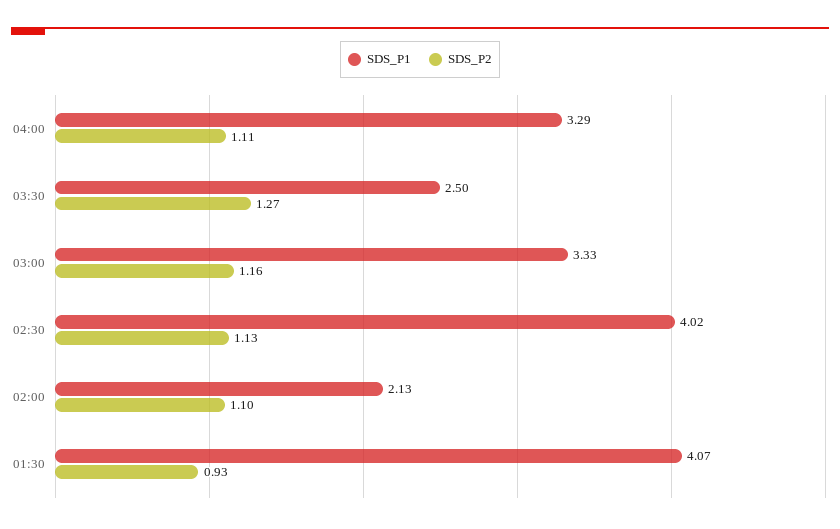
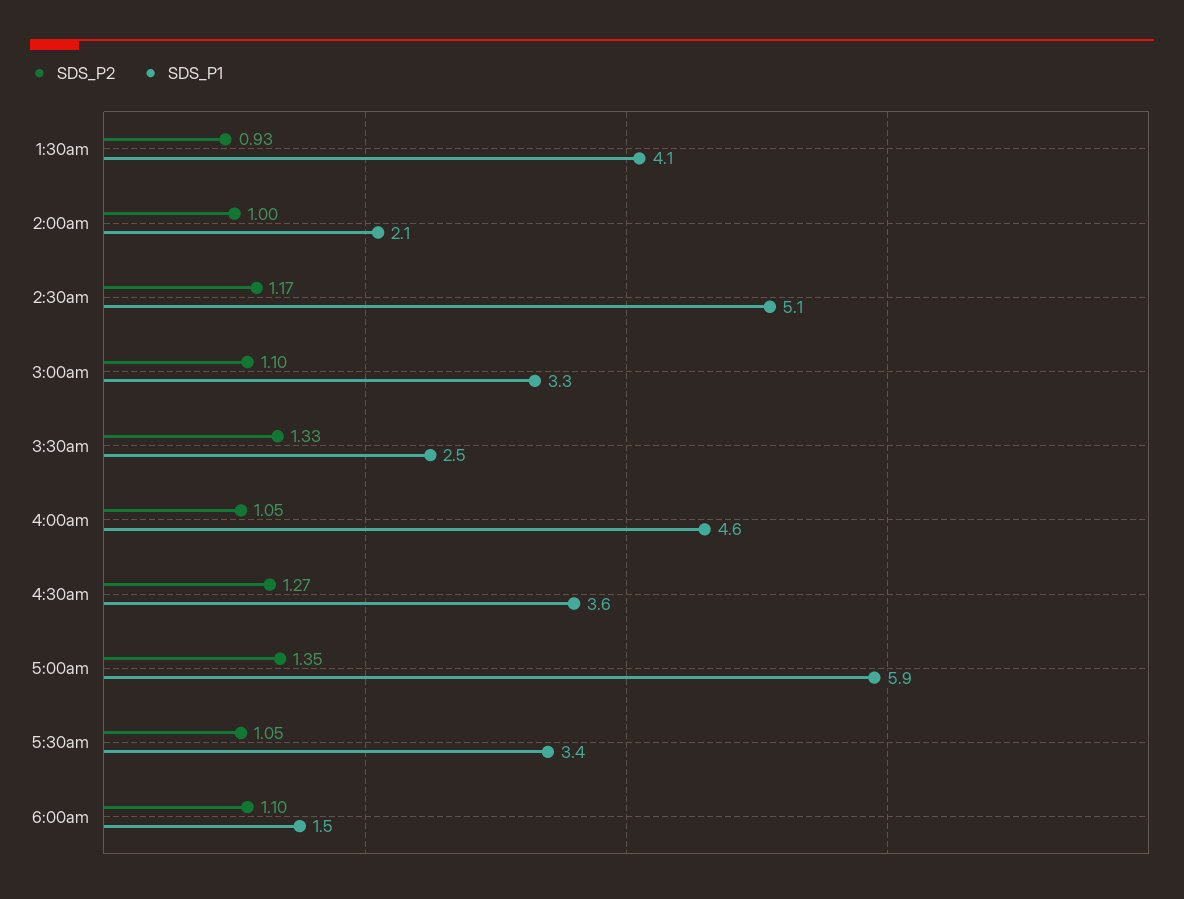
SDS_P1, 04:00: 3.29 -> 4.6
SDS_P2, 04:00: 1.11 -> 1.05
SDS_P2, 03:30: 1.27 -> 1.33
SDS_P2, 03:00: 1.16 -> 1.1
SDS_P1, 02:30: 4.02 -> 5.1
SDS_P2, 02:30: 1.13 -> 1.17
SDS_P2, 02:00: 1.1 -> 1
SDS_P2, 4:30am: none -> 1.27
SDS_P1, 4:30am: none -> 3.6
SDS_P2, 5:00am: none -> 1.35
SDS_P1, 5:00am: none -> 5.9
SDS_P2, 5:30am: none -> 1.05
SDS_P1, 5:30am: none -> 3.4
SDS_P2, 6:00am: none -> 1.1
SDS_P1, 6:00am: none -> 1.5

